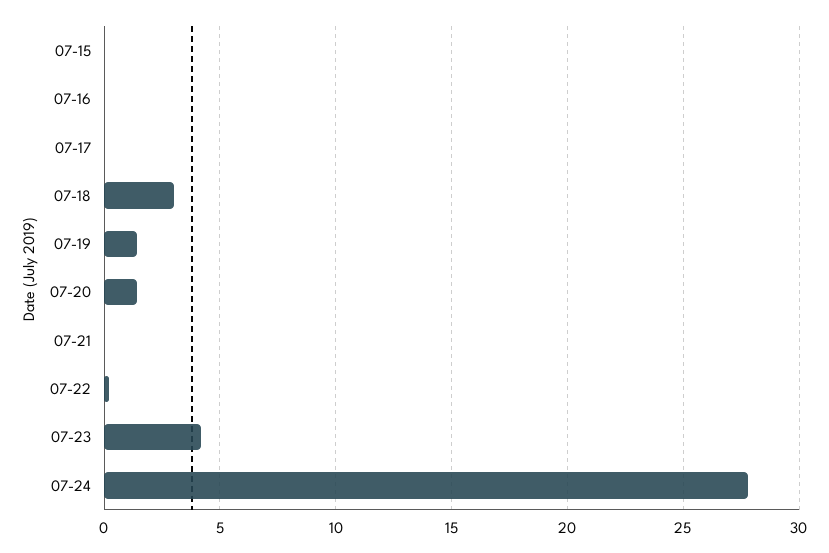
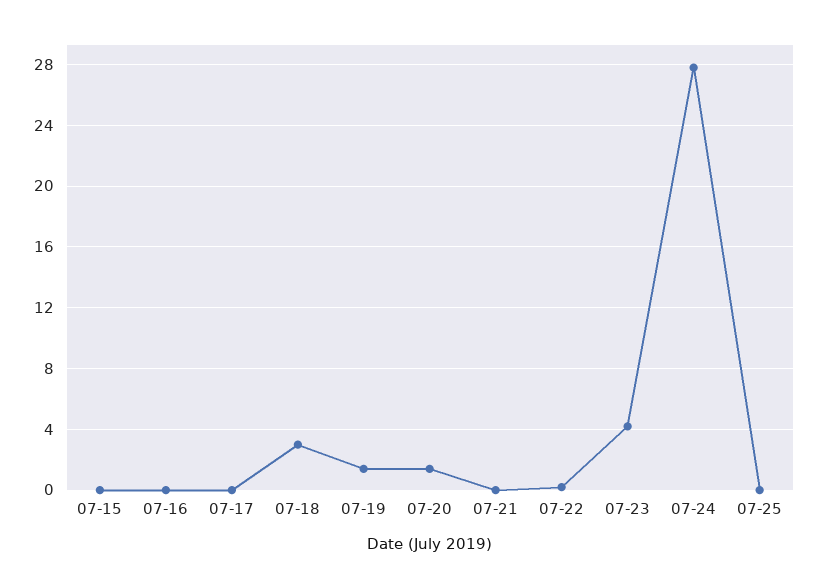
07-25: none -> 0

